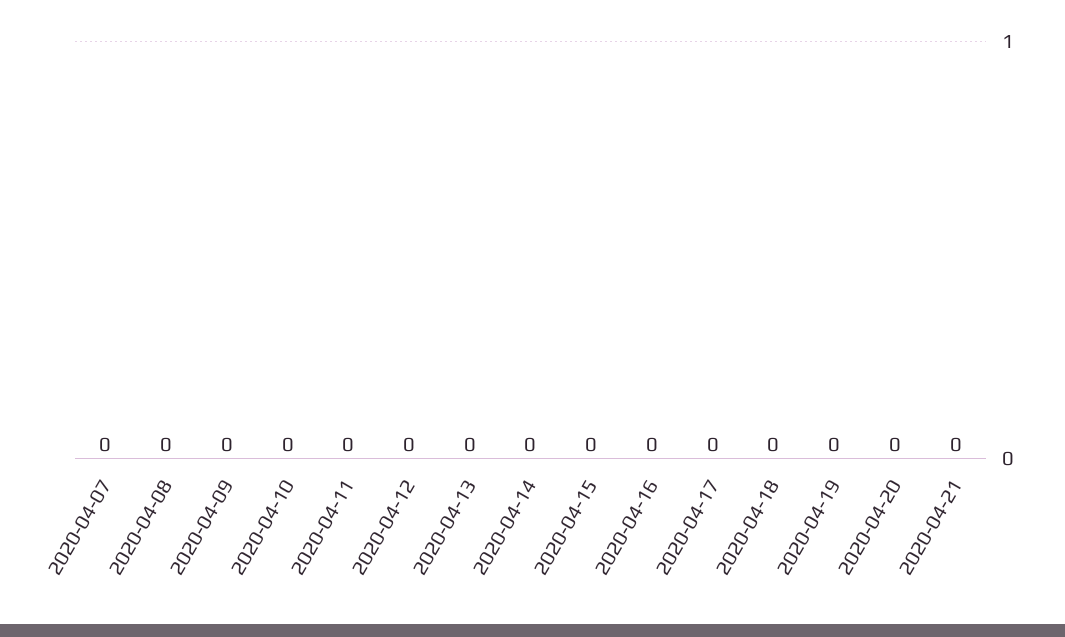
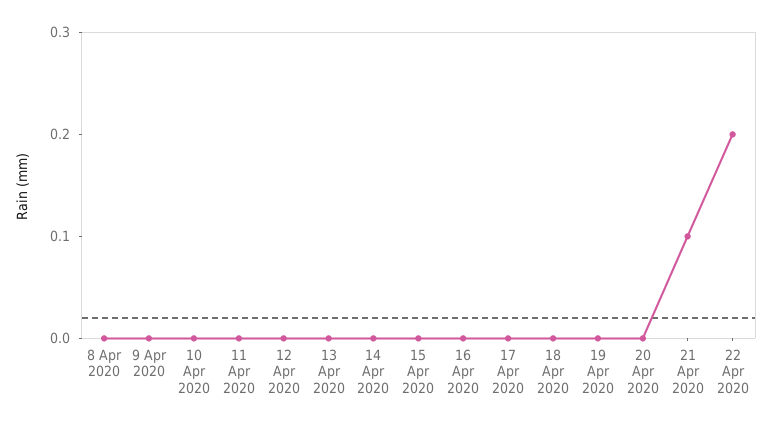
2020-04-07: 0 -> none
2020-04-21: 0 -> 0.1
22 Apr 2020: none -> 0.2

